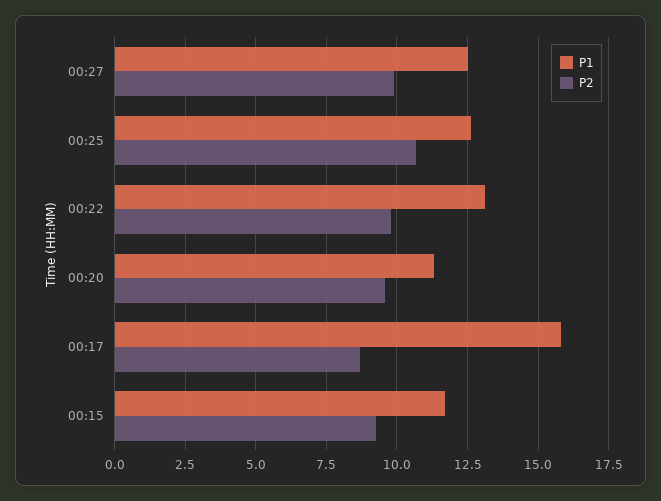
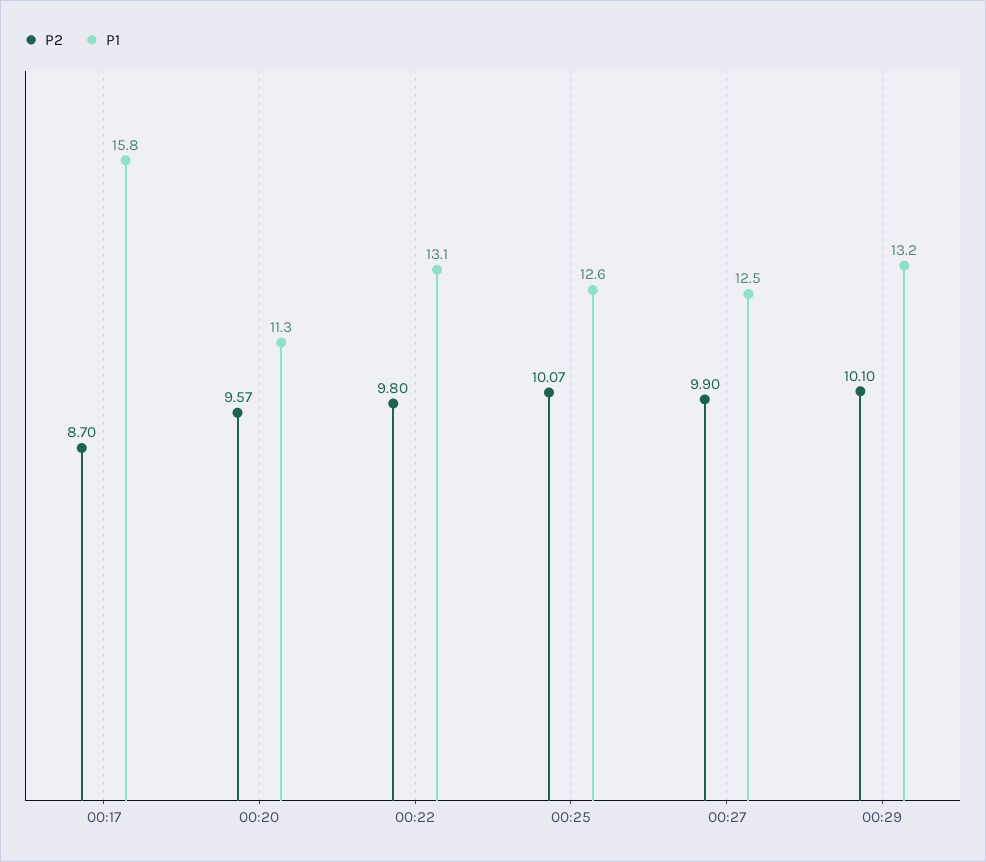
P2, 00:25: 10.75 -> 10.07
P1, 00:15: 11.75 -> none
P2, 00:15: 9.25 -> none
P2, 00:29: none -> 10.1
P1, 00:29: none -> 13.2

